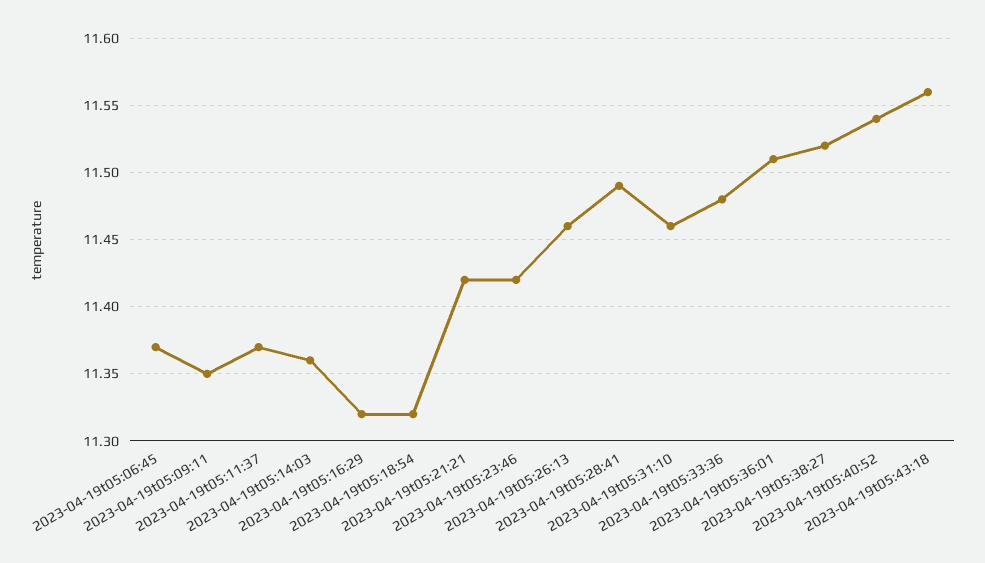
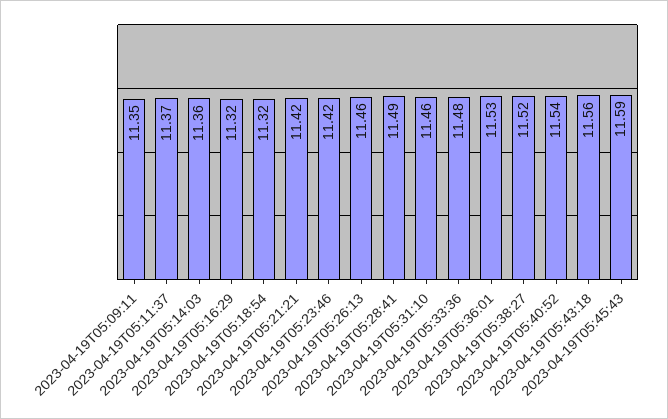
2023-04-19t05:06:45: 11.37 -> none
2023-04-19t05:36:01: 11.51 -> 11.53
2023-04-19T05:45:43: none -> 11.59

